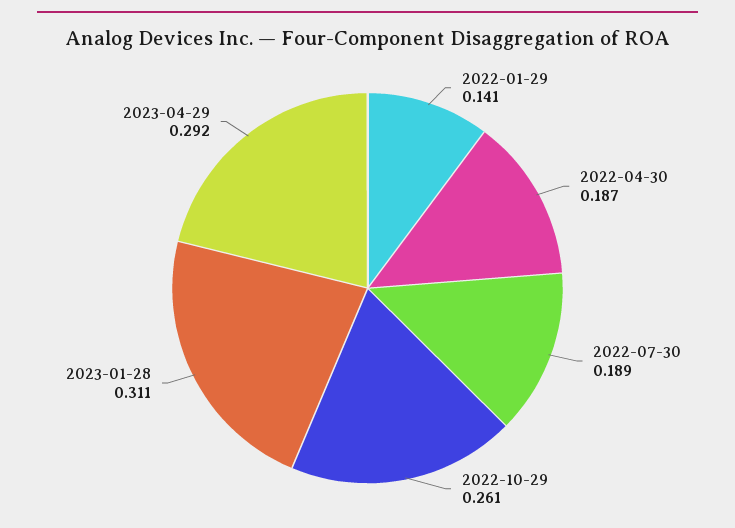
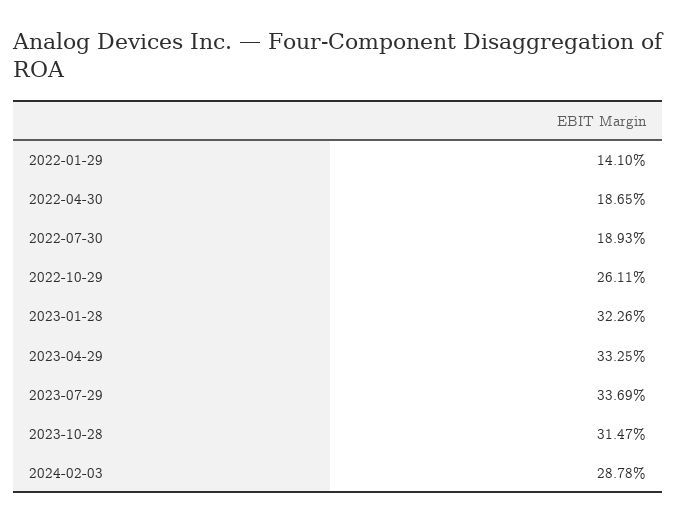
2023-01-28: 0.311 -> 0.3226
2023-04-29: 0.292 -> 0.3325
2023-07-29: none -> 0.3369
2023-10-28: none -> 0.3147
2024-02-03: none -> 0.2878

